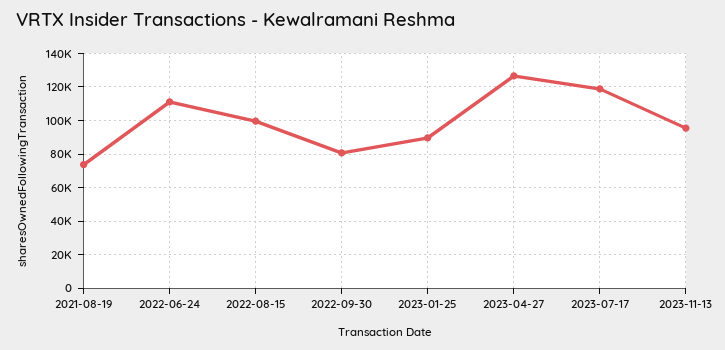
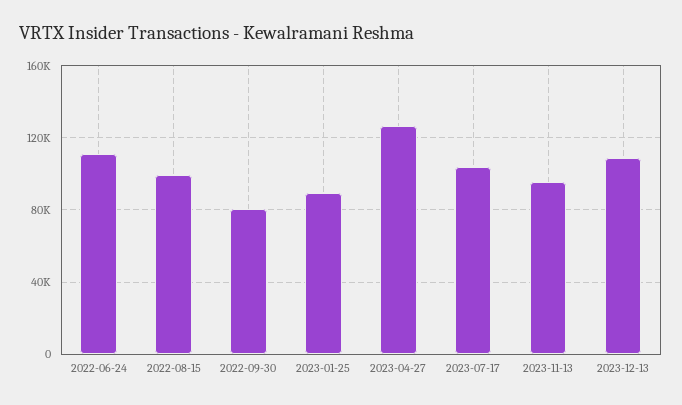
2021-08-19: 75000 -> none
2023-07-17: 120000 -> 105000
2023-12-13: none -> 110000

